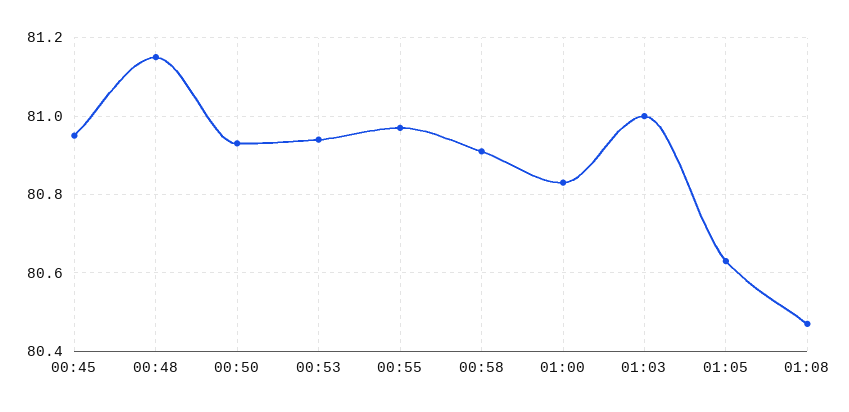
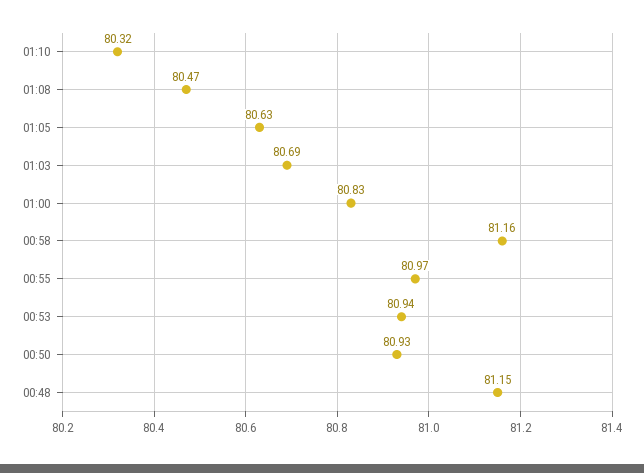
00:45: 80.95 -> none
00:58: 80.9 -> 81.16
01:03: 81 -> 80.69
01:10: none -> 80.32

